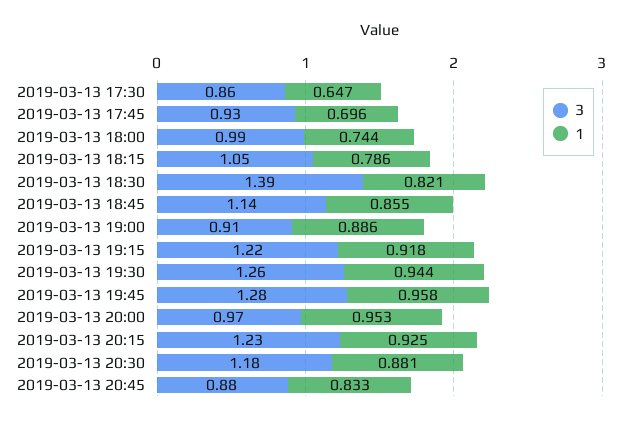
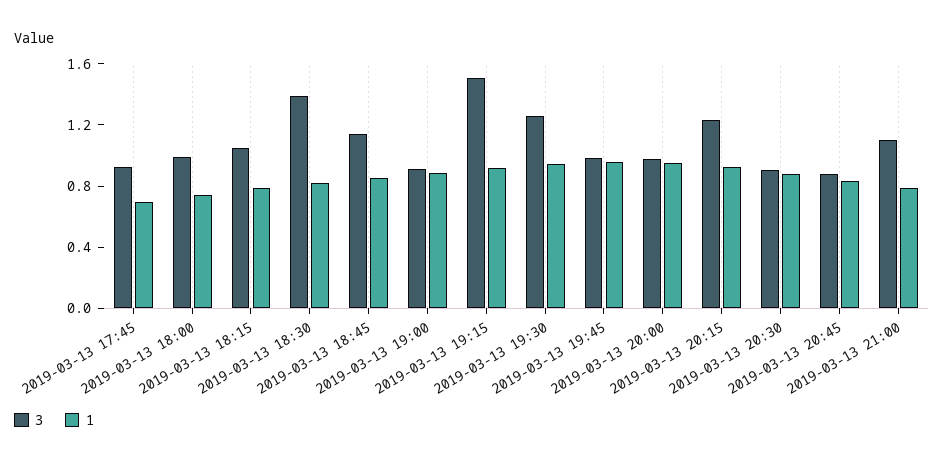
3, 2019-03-13 17:30: 0.86 -> none
1, 2019-03-13 17:30: 0.647 -> none
3, 2019-03-13 19:15: 1.22 -> 1.5
3, 2019-03-13 19:45: 1.28 -> 1
3, 2019-03-13 20:30: 1.18 -> 0.9
3, 2019-03-13 21:00: none -> 1.1
1, 2019-03-13 21:00: none -> 0.8

